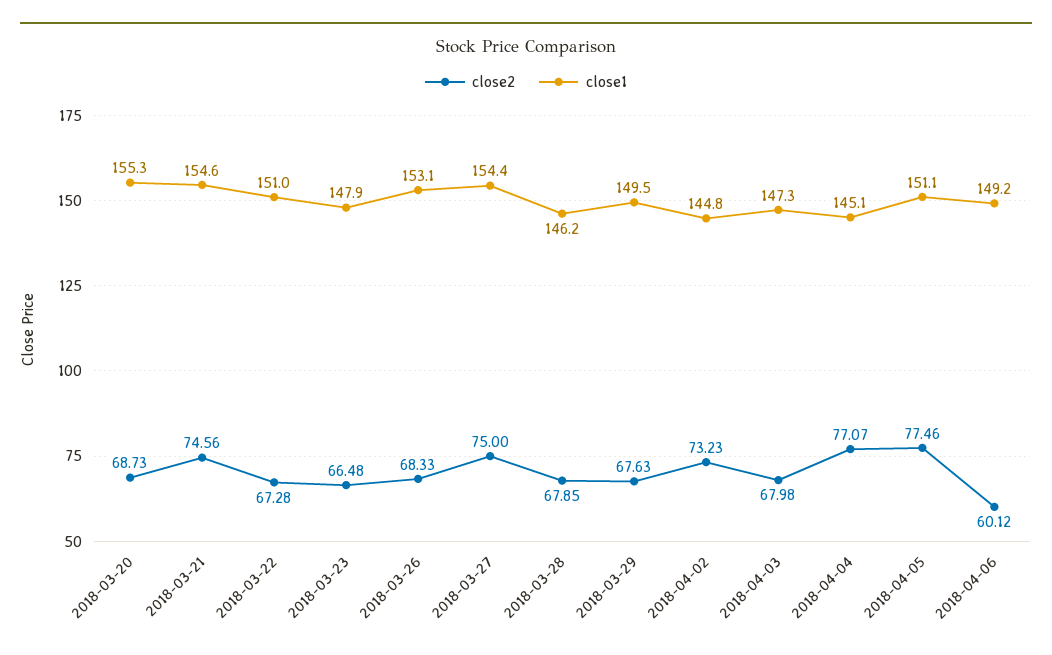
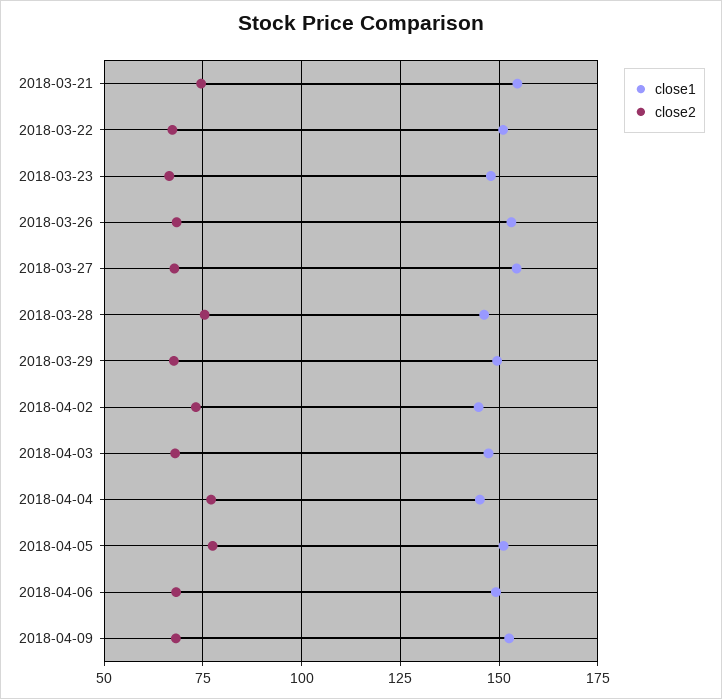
close2, 2018-03-20: 68.73 -> none
close1, 2018-03-20: 155.3 -> none
close2, 2018-03-27: 75 -> 67.5
close2, 2018-03-28: 67.85 -> 75
close2, 2018-04-06: 60.12 -> 67.5
close1, 2018-04-09: none -> 152.5
close2, 2018-04-09: none -> 67.5

